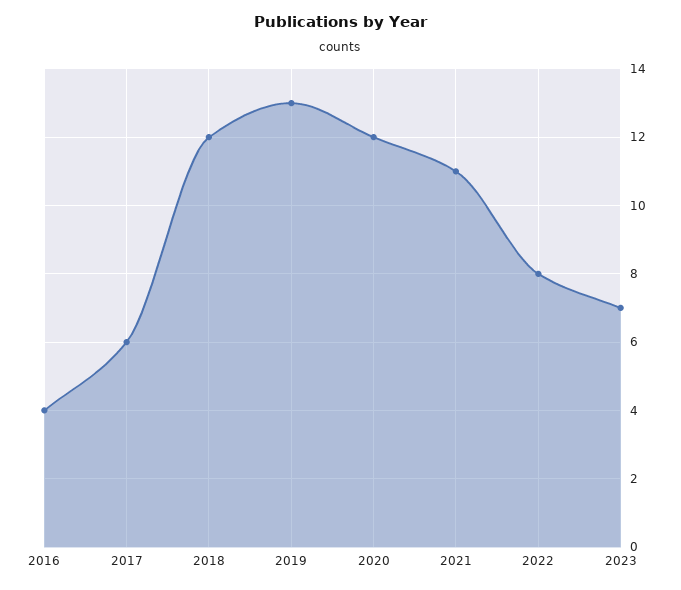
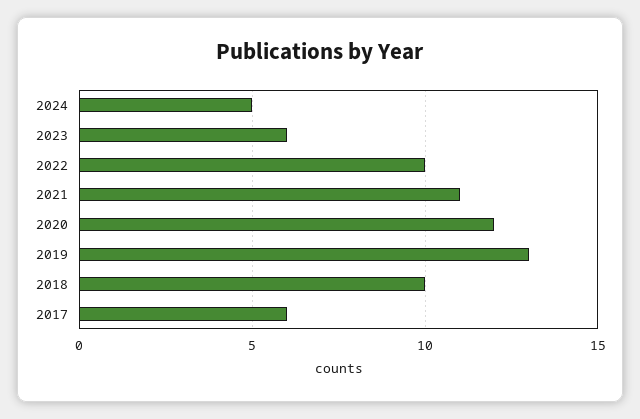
2016: 4 -> none
2018: 12 -> 10
2022: 8 -> 10
2023: 7 -> 6
2024: none -> 5

